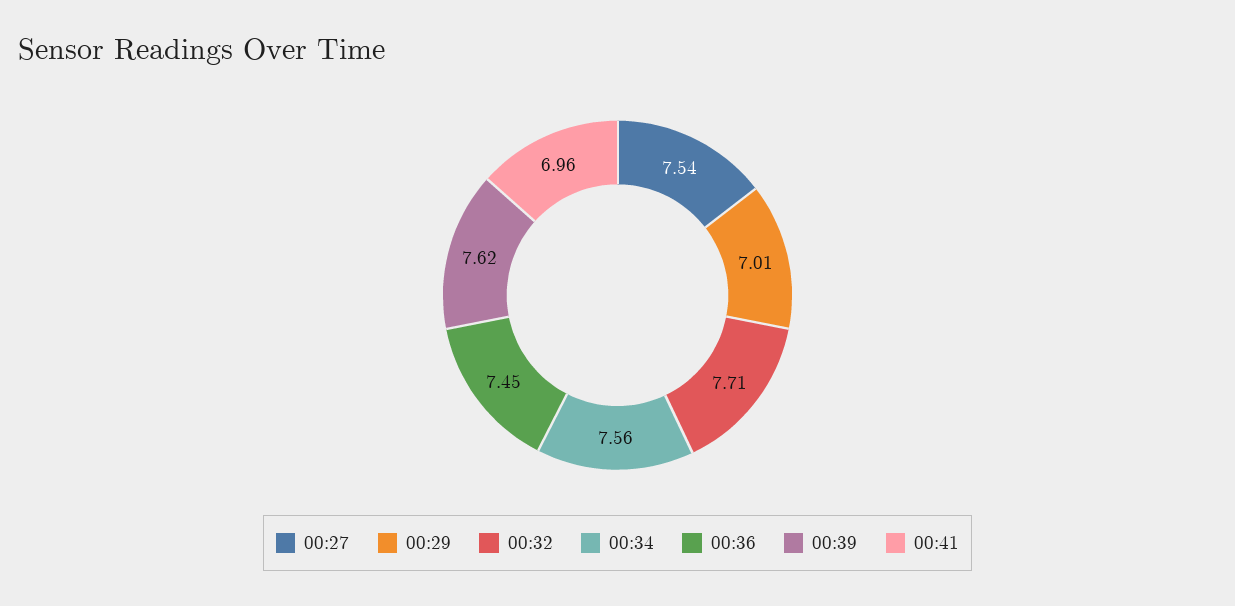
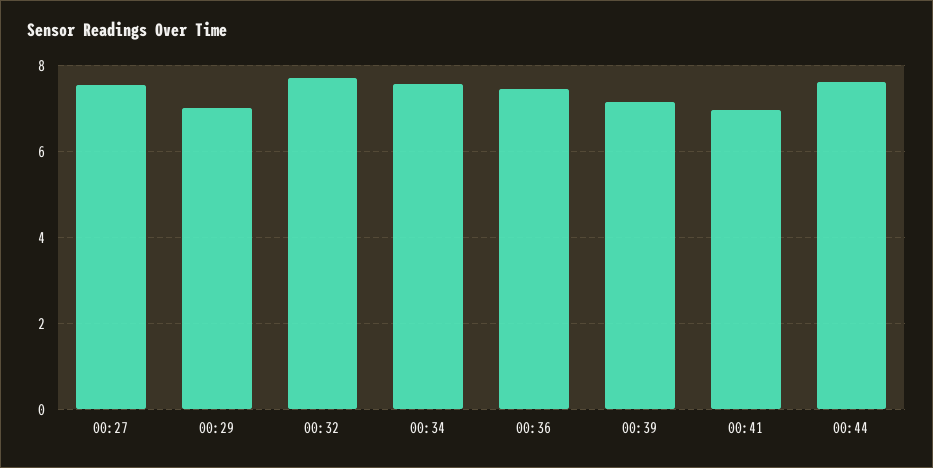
00:39: 7.62 -> 7.2
00:44: none -> 7.6

